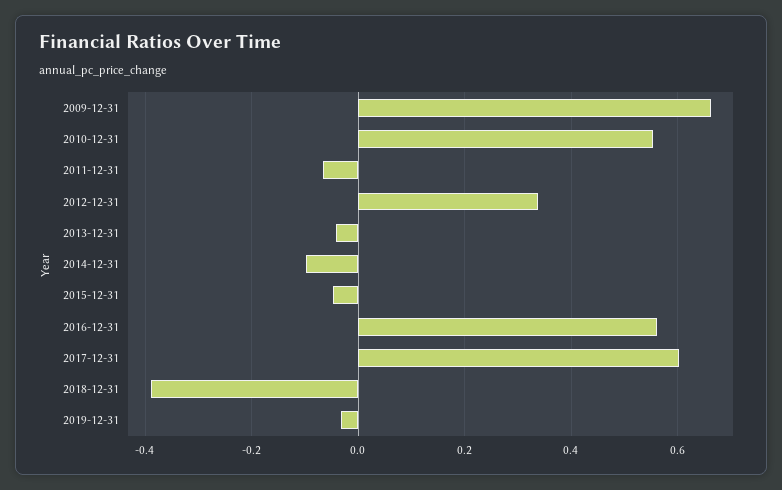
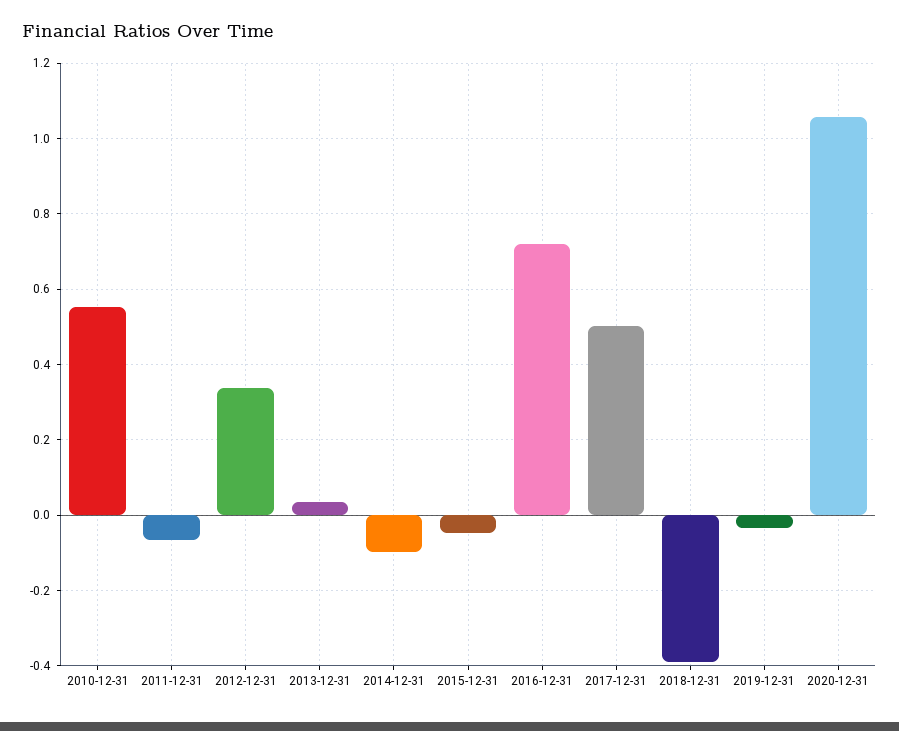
2009-12-31: 0.66 -> none
2013-12-31: -0.04 -> 0.04
2016-12-31: 0.56 -> 0.72
2017-12-31: 0.6 -> 0.5
2020-12-31: none -> 1.06

